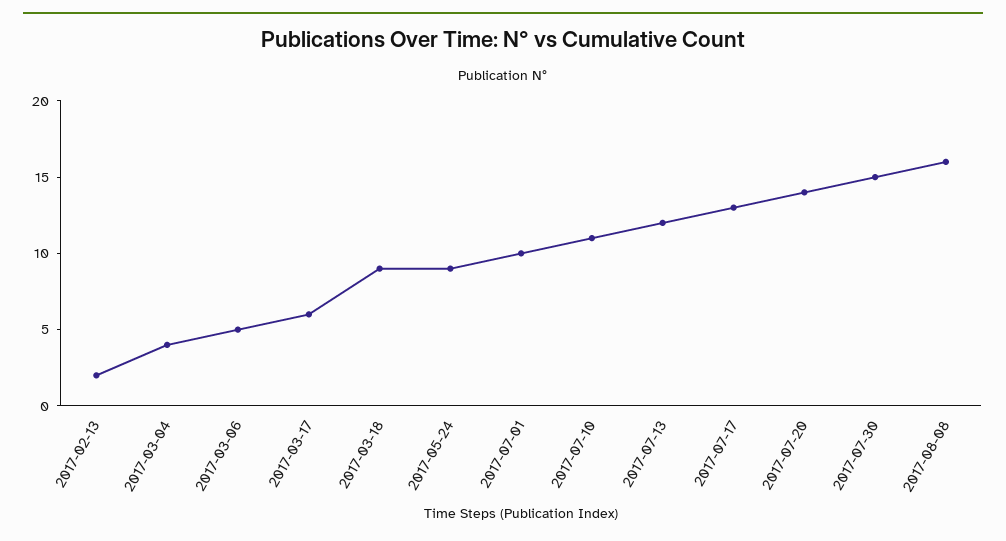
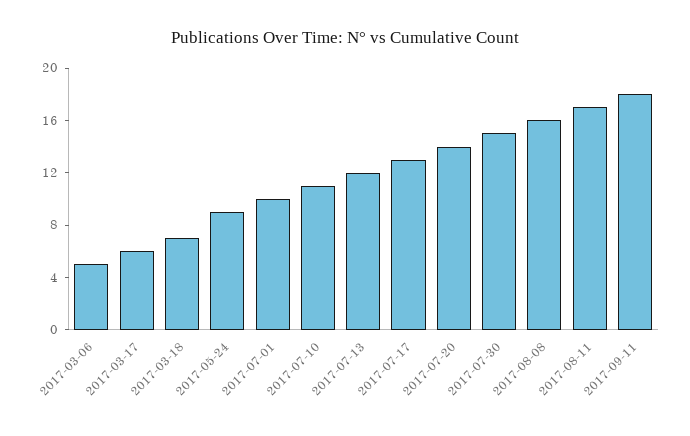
2017-02-13: 2 -> none
2017-03-04: 4 -> none
2017-03-18: 9 -> 7
2017-08-11: none -> 17
2017-09-11: none -> 18

